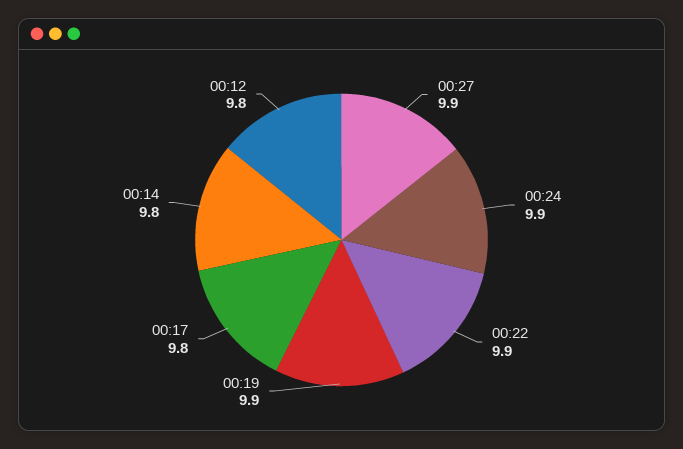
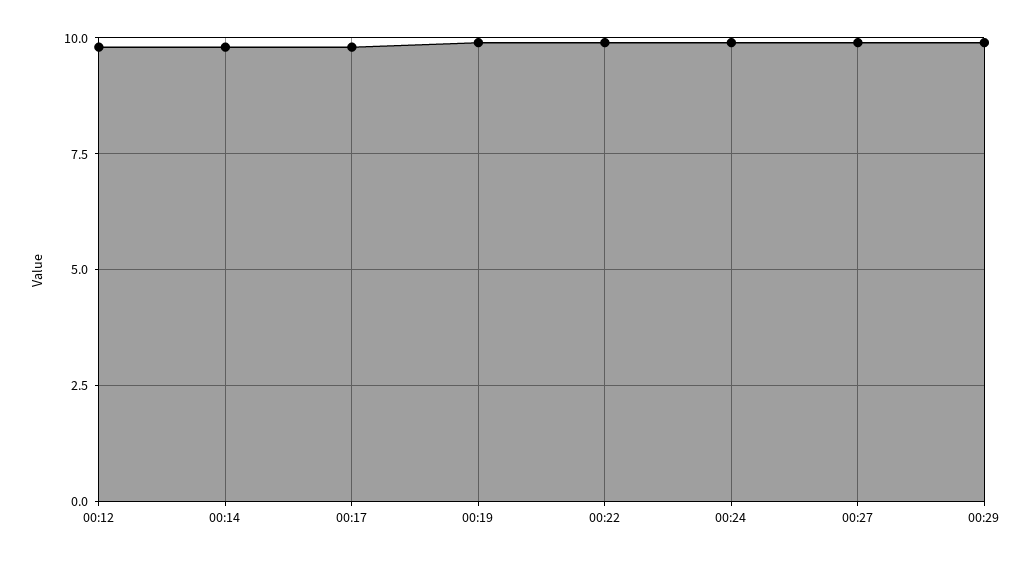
00:29: none -> 10

